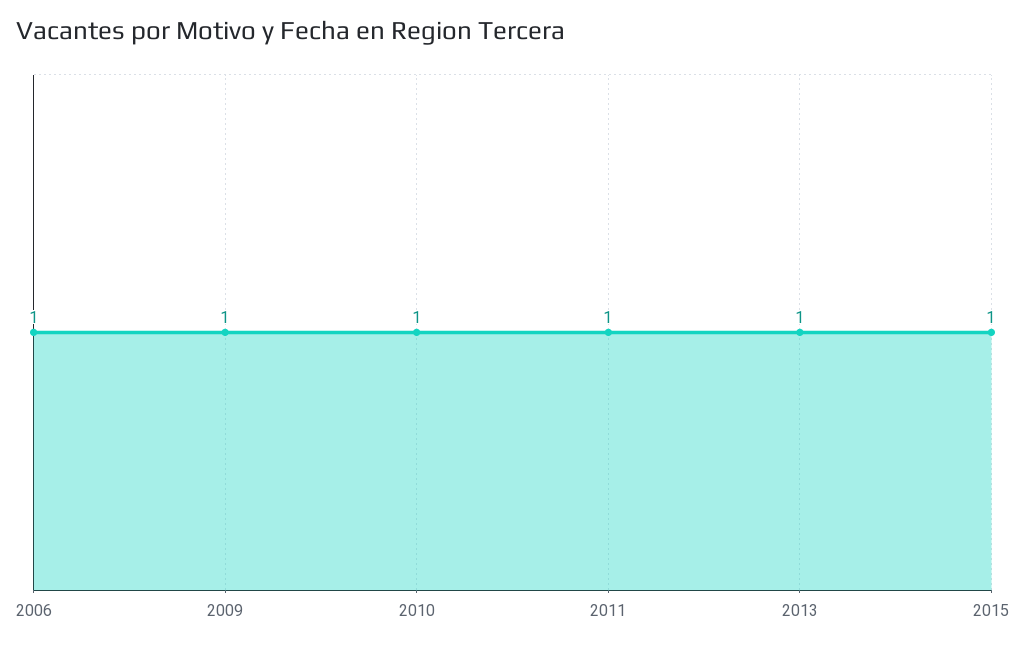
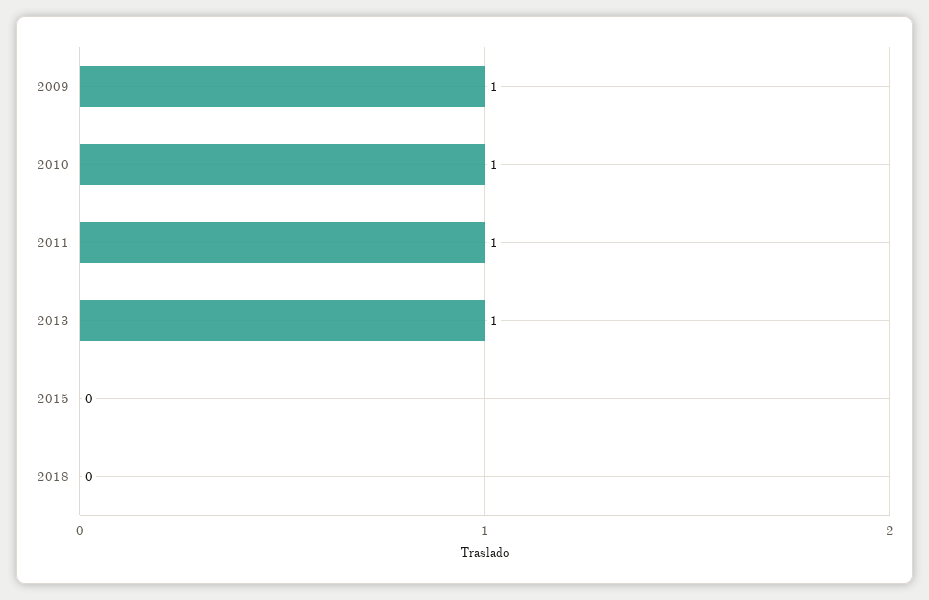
2006: 1 -> none
2015: 1 -> 0
2018: none -> 0

